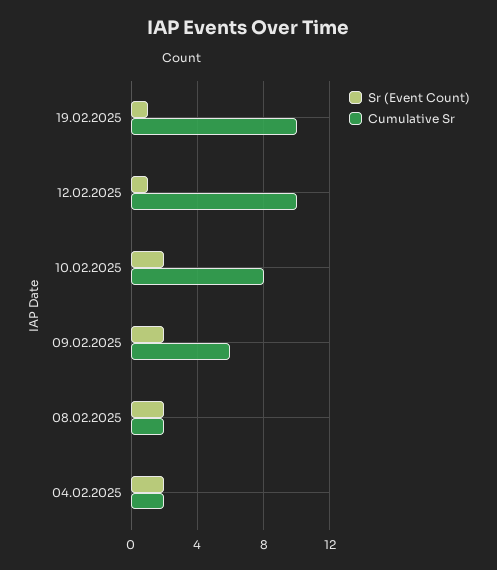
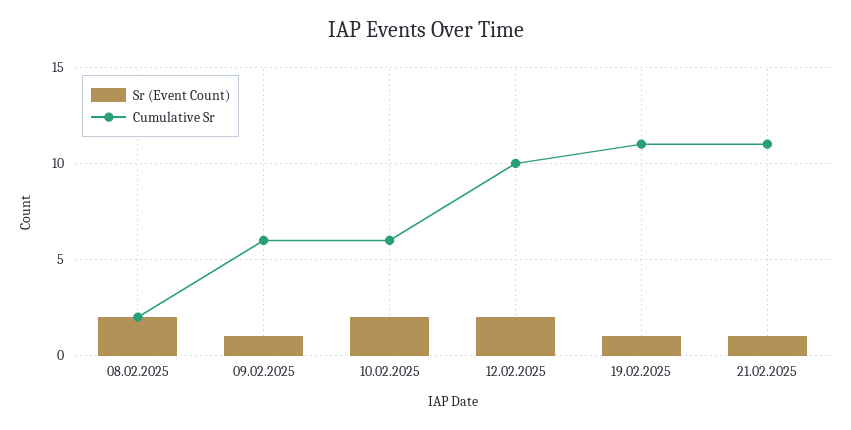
Cumulative Sr, 19.02.2025: 10 -> 11
Sr (Event Count), 12.02.2025: 1 -> 2
Cumulative Sr, 10.02.2025: 8 -> 6
Sr (Event Count), 09.02.2025: 2 -> 1
Sr (Event Count), 04.02.2025: 2 -> none
Cumulative Sr, 04.02.2025: 2 -> none
Sr (Event Count), 21.02.2025: none -> 1
Cumulative Sr, 21.02.2025: none -> 11

